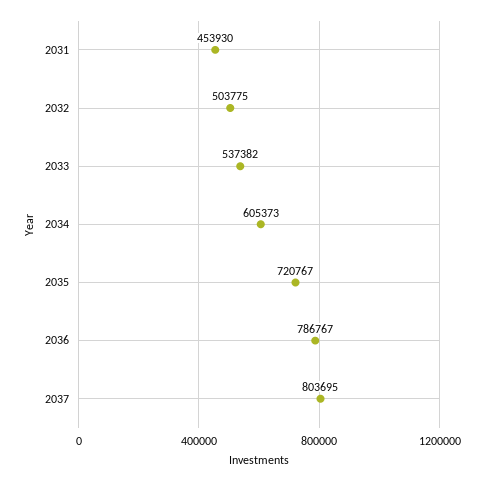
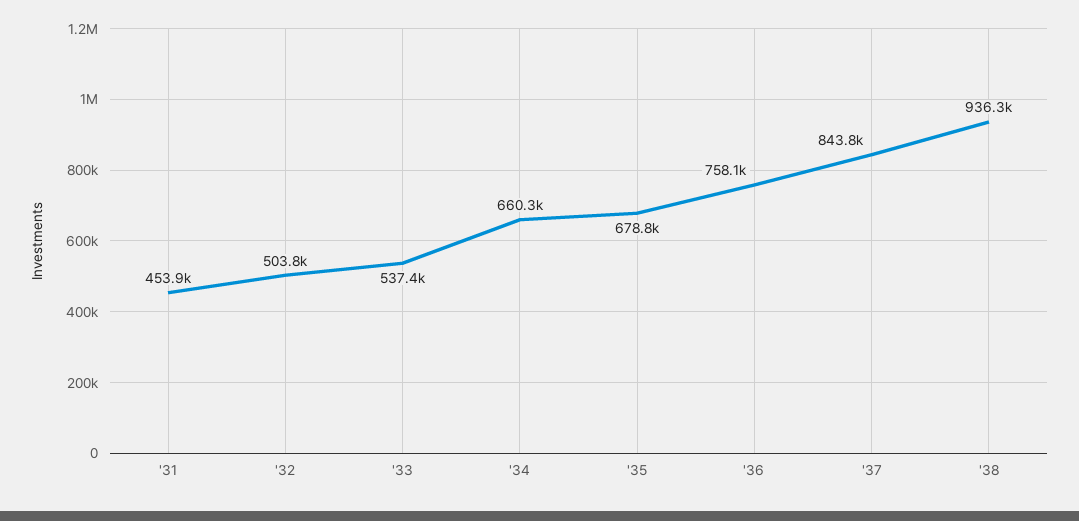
2034: 605373 -> 660300
2035: 720767 -> 678800
2036: 786767 -> 758100
2037: 803695 -> 843800
'38: none -> 936300

